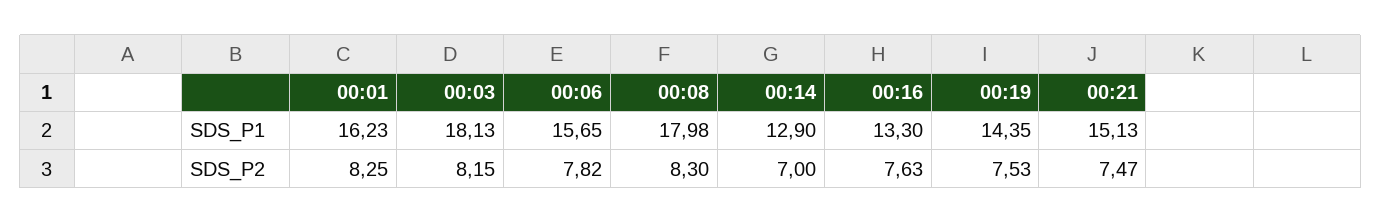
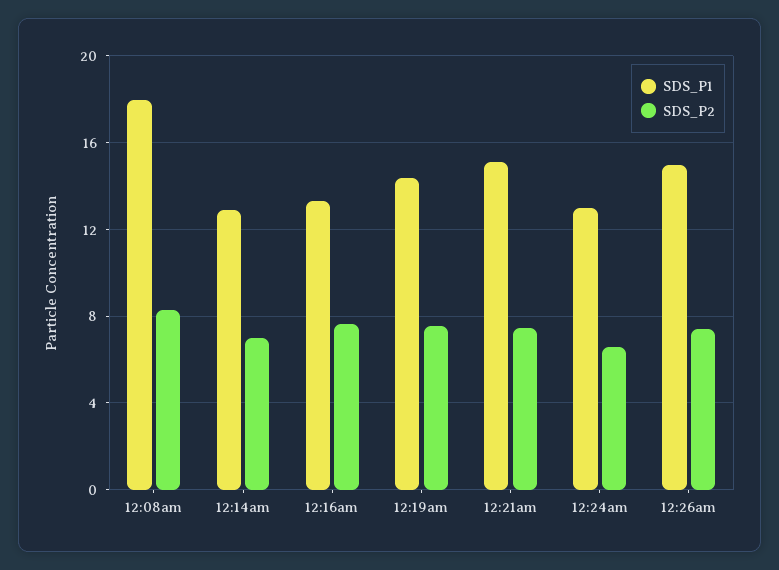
SDS_P1, 00:01: 16.23 -> none
SDS_P1, 00:03: 18.13 -> none
SDS_P1, 00:06: 15.65 -> none
SDS_P2, 00:01: 8.25 -> none
SDS_P2, 00:03: 8.15 -> none
SDS_P2, 00:06: 7.82 -> none
SDS_P1, 12:24am: none -> 13
SDS_P2, 12:24am: none -> 6.5
SDS_P1, 12:26am: none -> 15
SDS_P2, 12:26am: none -> 7.5

